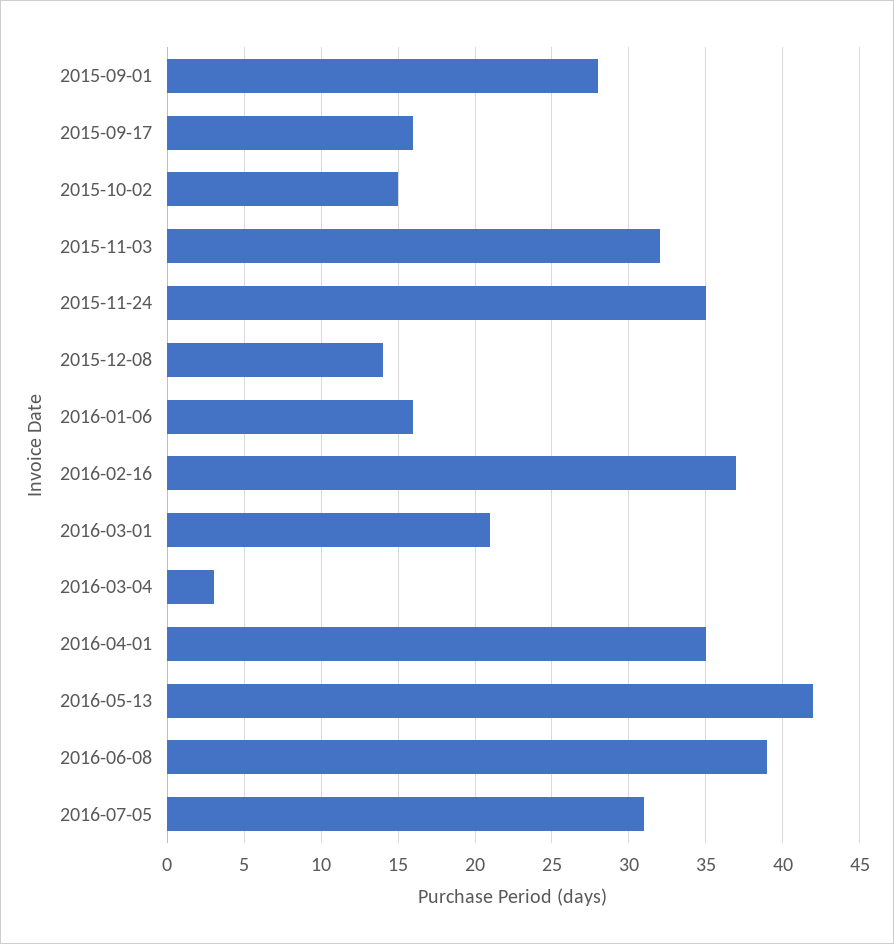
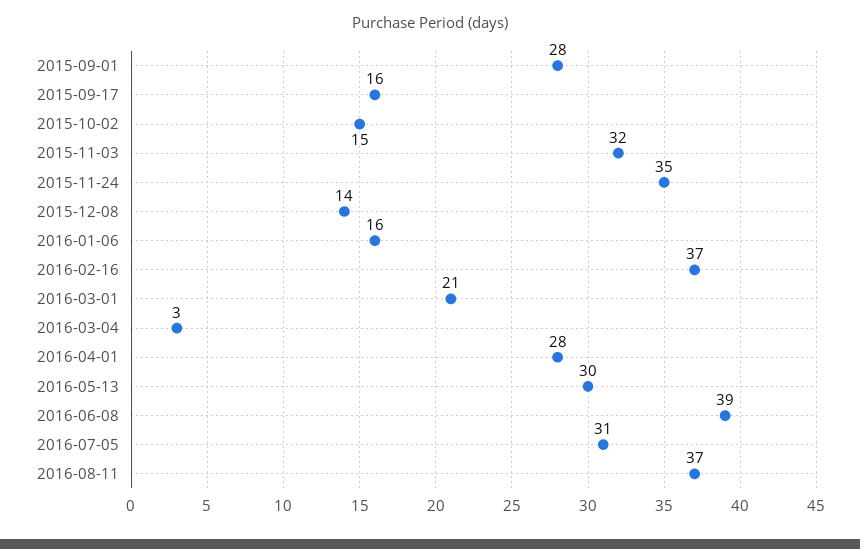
2016-04-01: 35 -> 28
2016-05-13: 42 -> 30
2016-08-11: none -> 37

